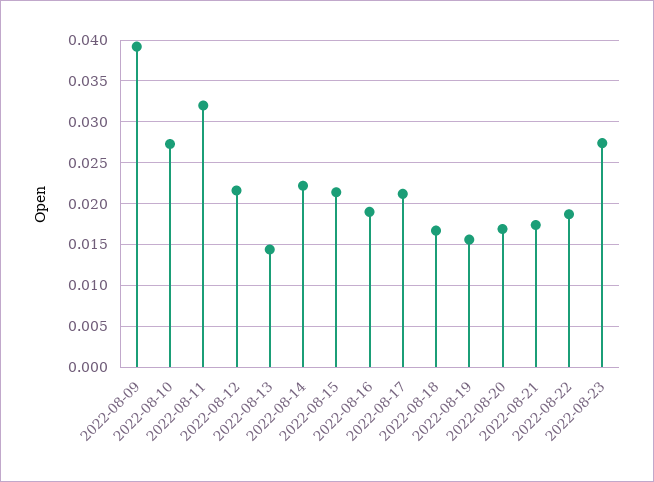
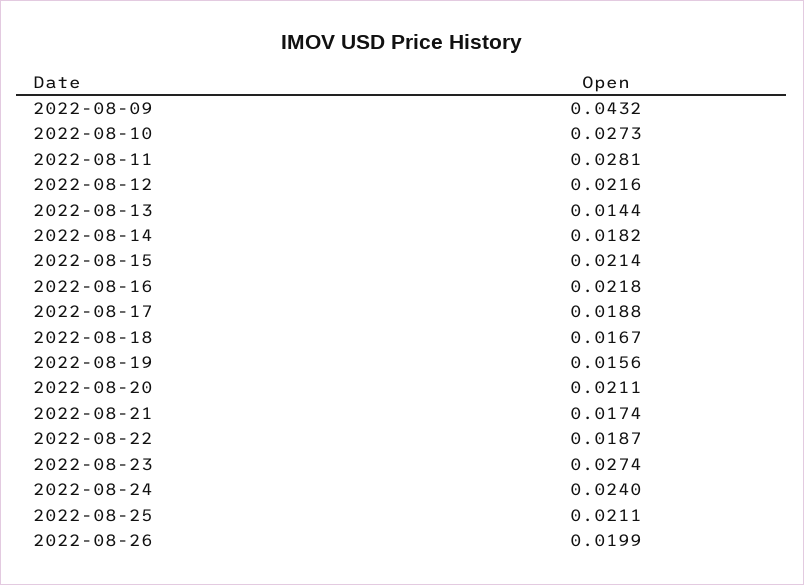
2022-08-09: 0.039 -> 0.0432
2022-08-11: 0.032 -> 0.0281
2022-08-14: 0.022 -> 0.0182
2022-08-16: 0.019 -> 0.0218
2022-08-17: 0.021 -> 0.0188
2022-08-20: 0.017 -> 0.0211
2022-08-24: none -> 0.024
2022-08-25: none -> 0.0211
2022-08-26: none -> 0.0199

